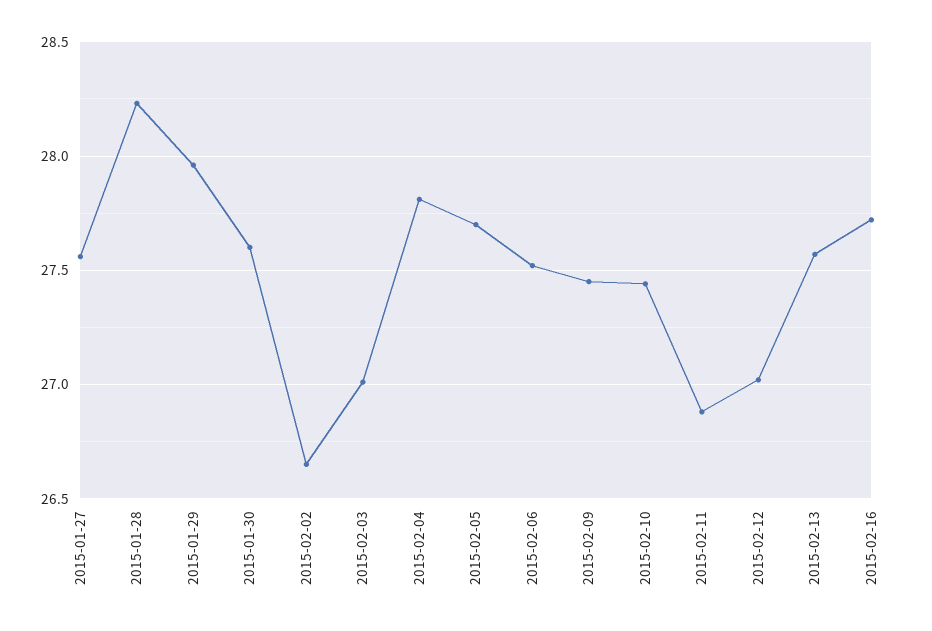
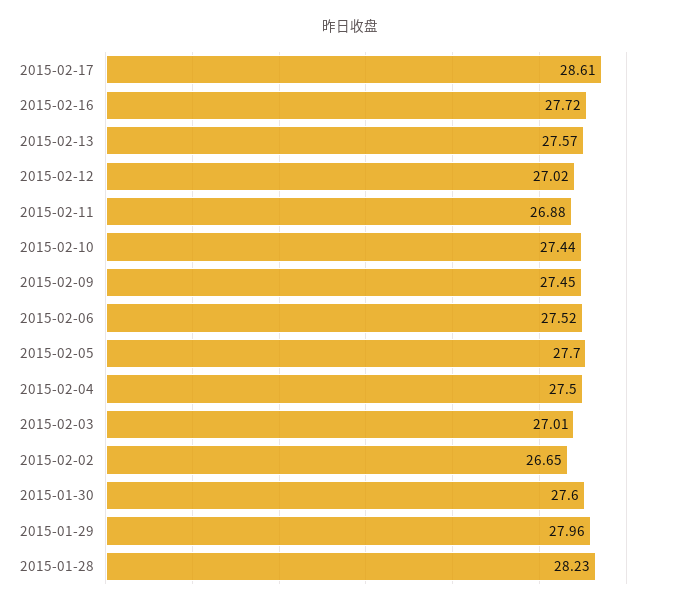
2015-01-27: 27.55 -> none
2015-02-04: 27.8 -> 27.5
2015-02-17: none -> 28.61

